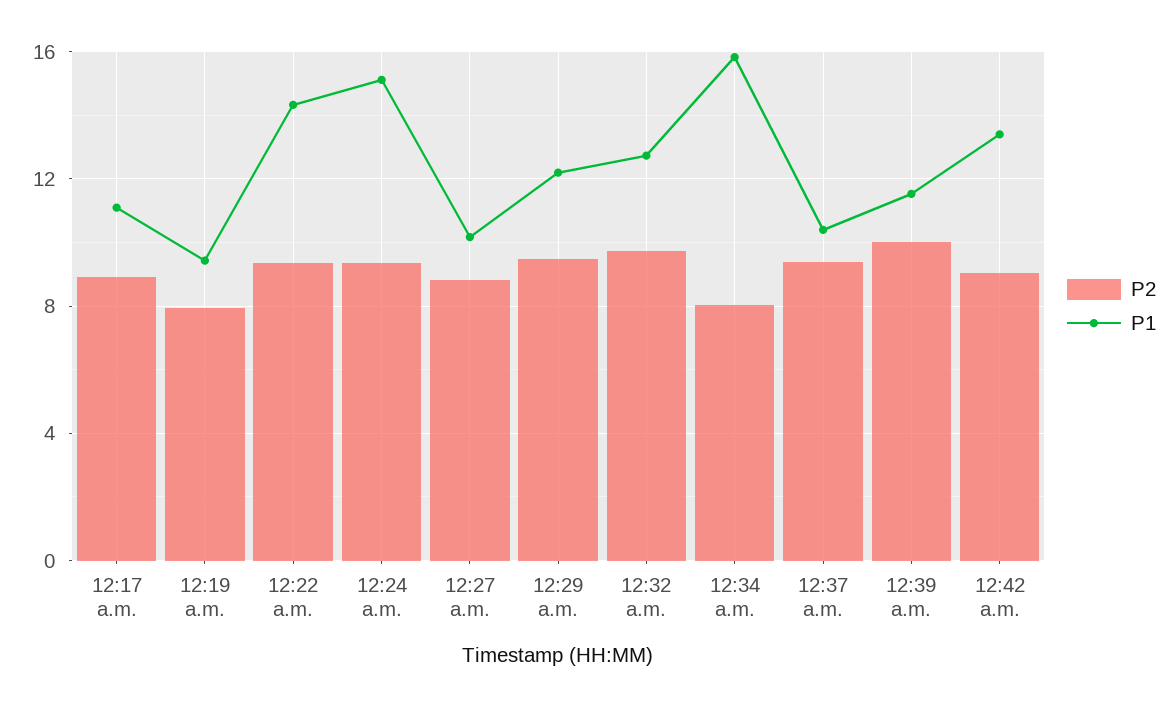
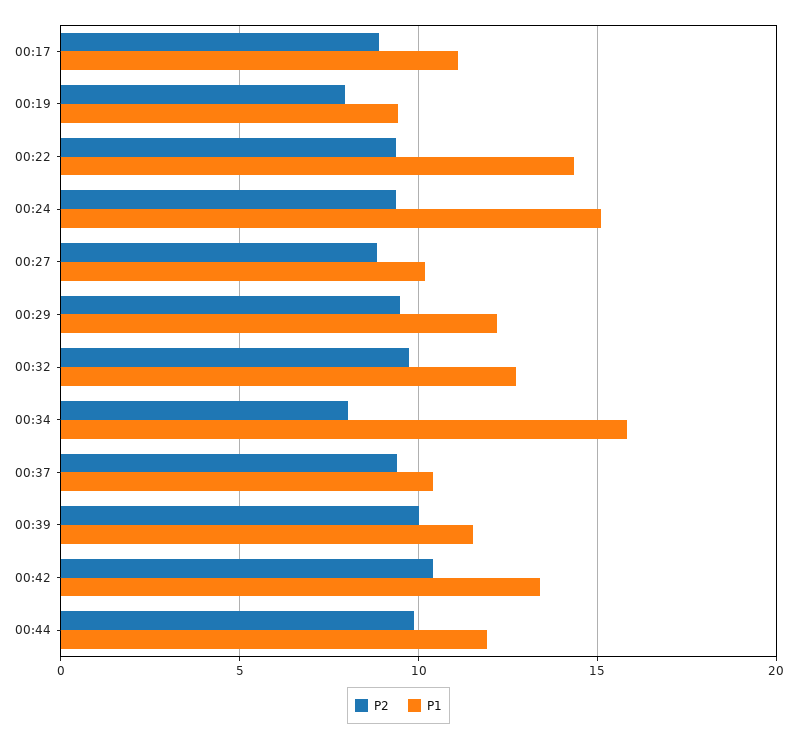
P2, 12:42 a.m.: 9 -> 10.5
P2, 00:44: none -> 10
P1, 00:44: none -> 12

